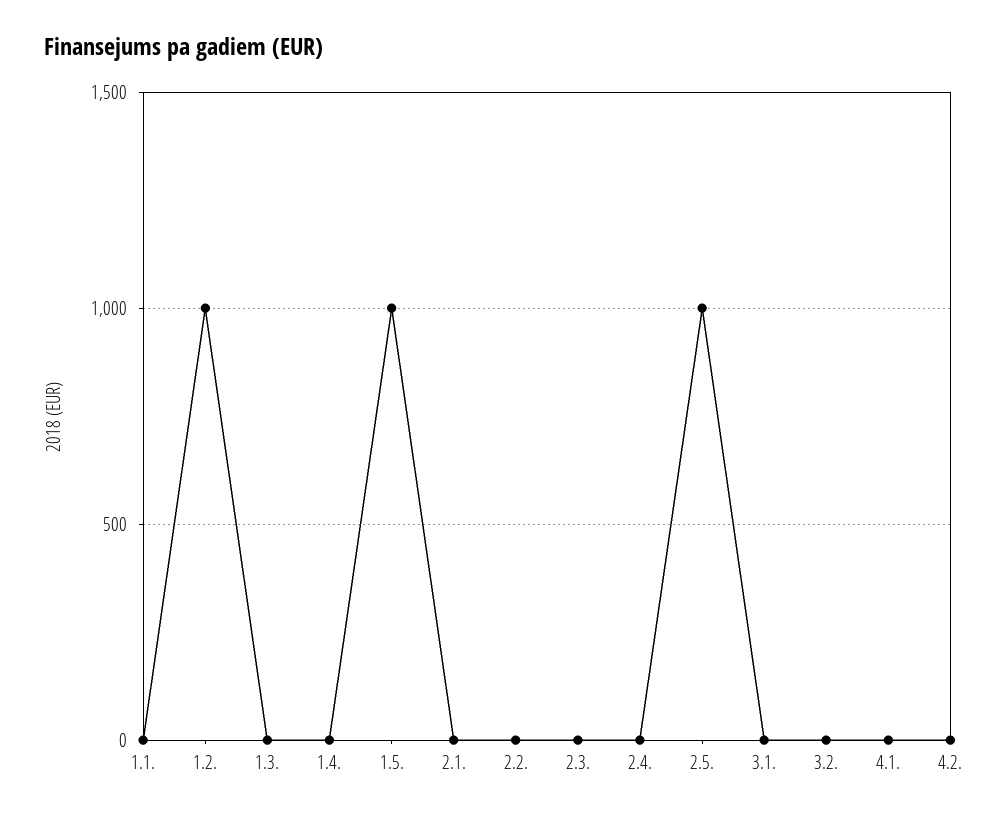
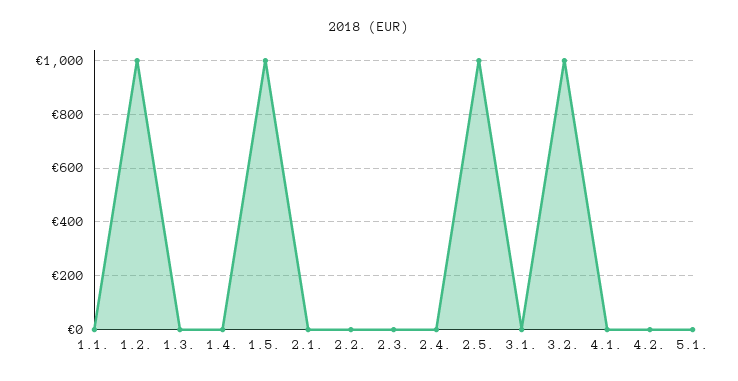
3.2.: 0 -> 1000
5.1.: none -> 0

